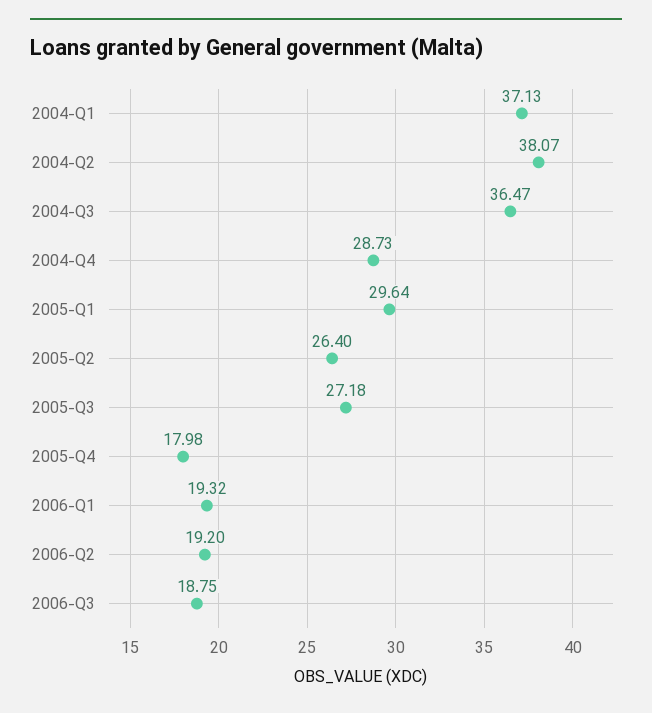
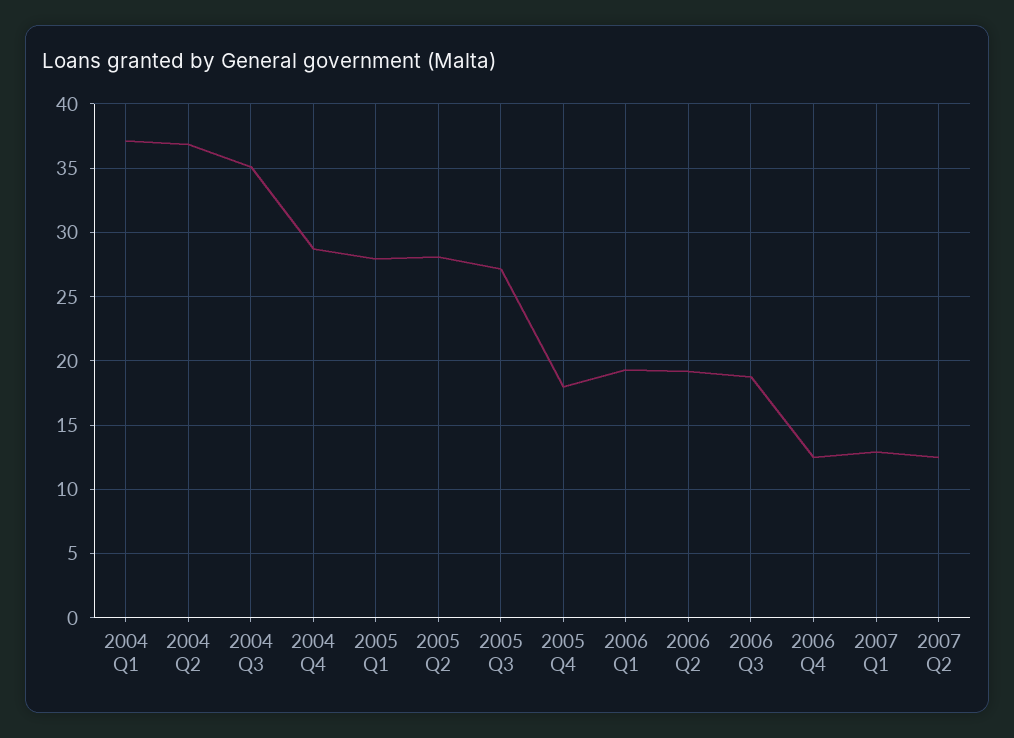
2004-Q2: 38.07 -> 37
2004-Q3: 36.47 -> 35
2005-Q1: 29.64 -> 28
2005-Q2: 26.4 -> 28
2006 Q4: none -> 12.5
2007 Q1: none -> 13
2007 Q2: none -> 12.5

